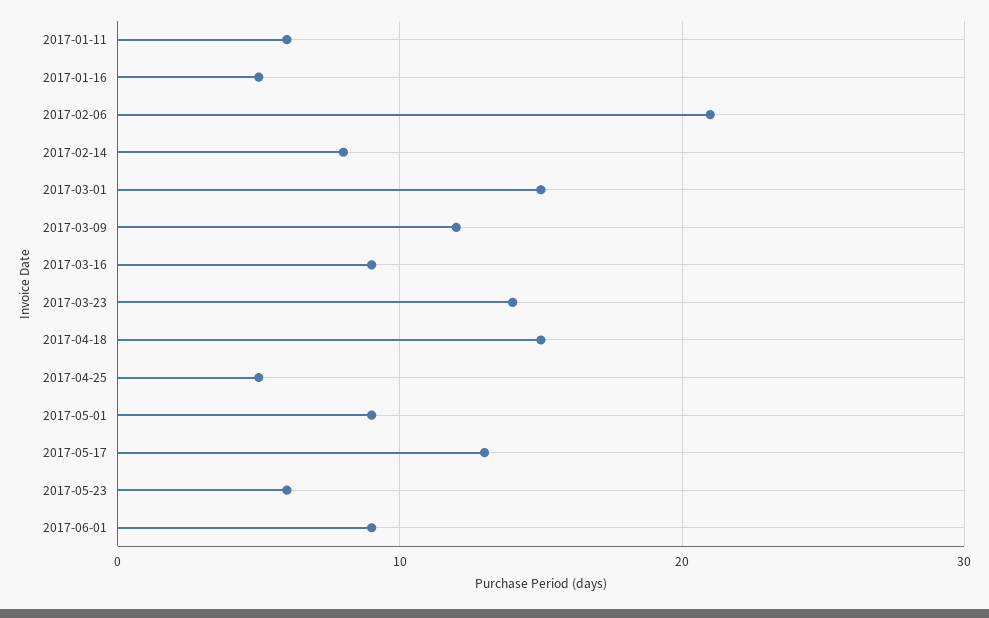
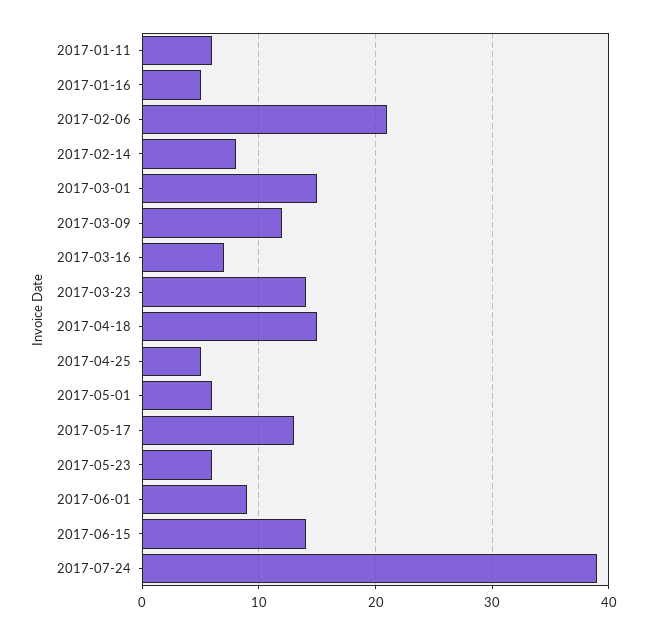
2017-03-16: 9 -> 7
2017-05-01: 9 -> 6
2017-06-15: none -> 14
2017-07-24: none -> 39

